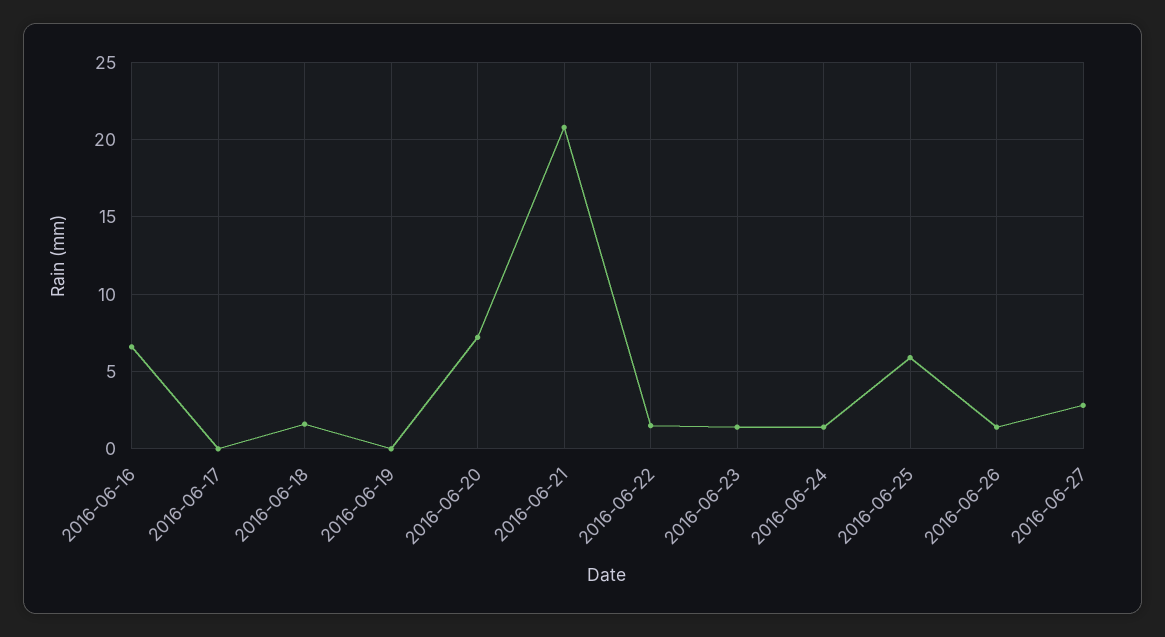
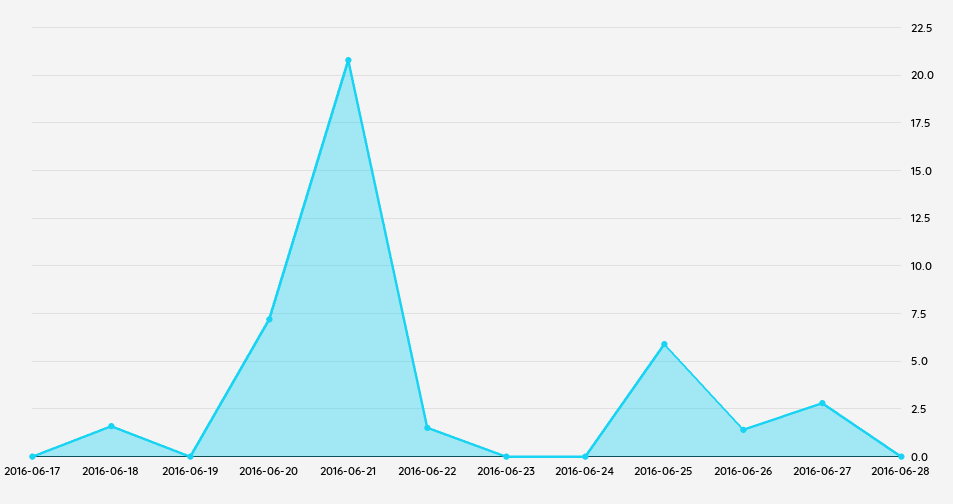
2016-06-16: 6.5 -> none
2016-06-23: 1.5 -> 0
2016-06-24: 1.5 -> 0
2016-06-28: none -> 0

